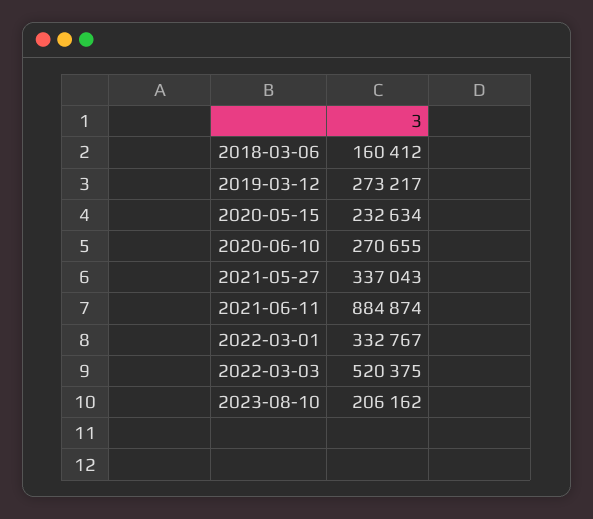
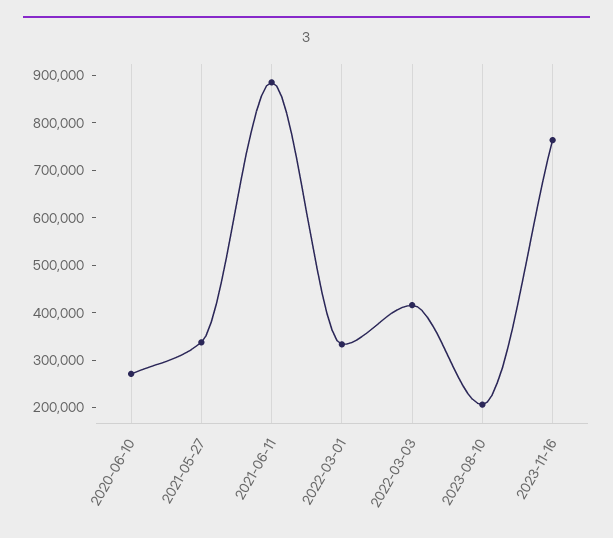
2018-03-06: 160412 -> none
2019-03-12: 273217 -> none
2020-05-15: 232634 -> none
2022-03-03: 520375 -> 420000
2023-11-16: none -> 760000

